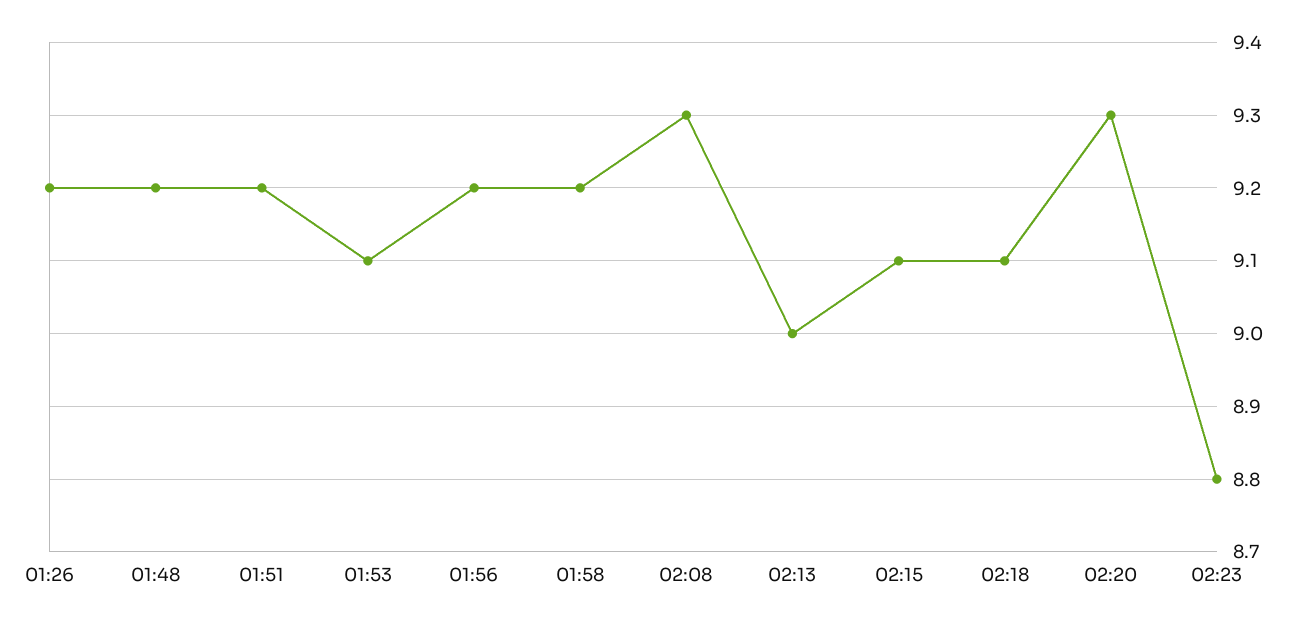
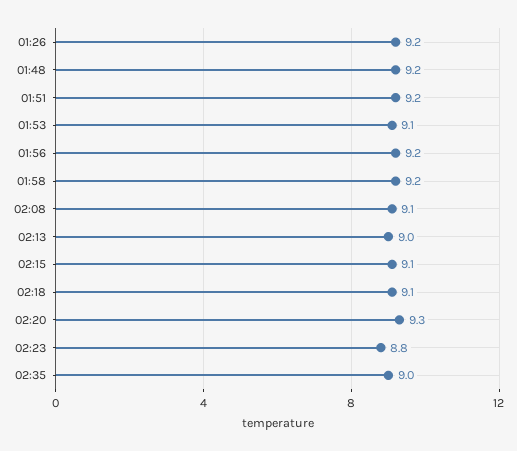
02:08: 9.3 -> 9.1
02:35: none -> 9

